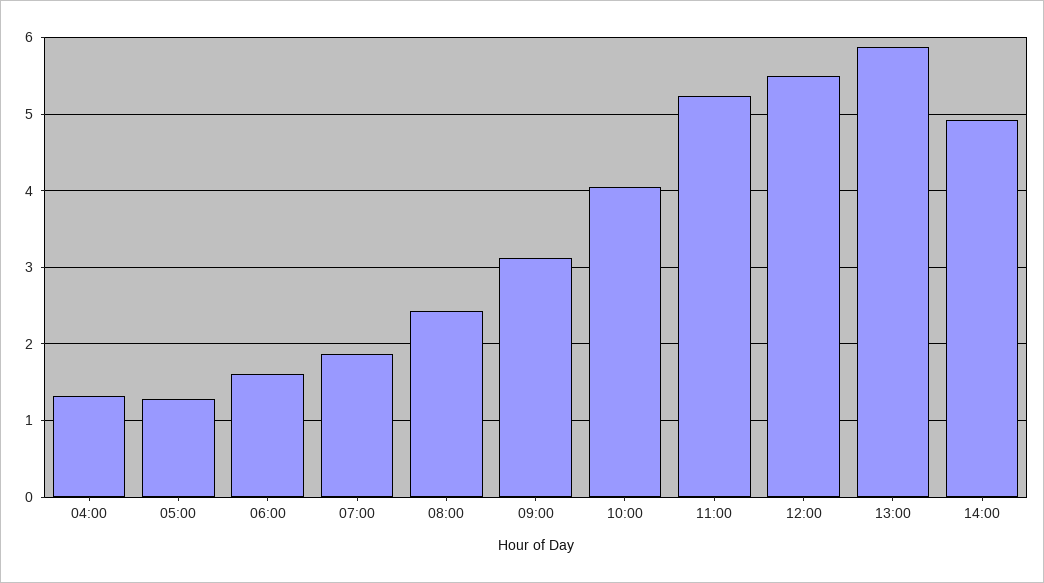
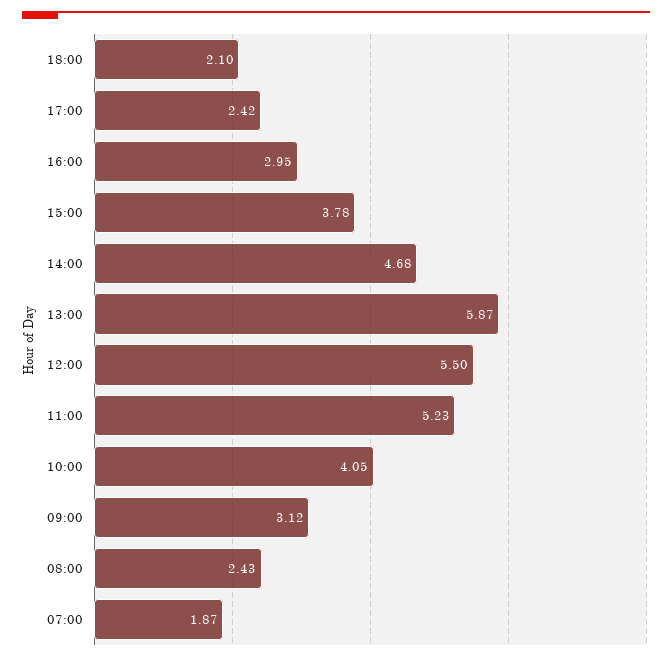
04:00: 1.3 -> none
05:00: 1.3 -> none
06:00: 1.6 -> none
14:00: 4.9 -> 4.68
18:00: none -> 2.1
17:00: none -> 2.42
16:00: none -> 2.95
15:00: none -> 3.78

